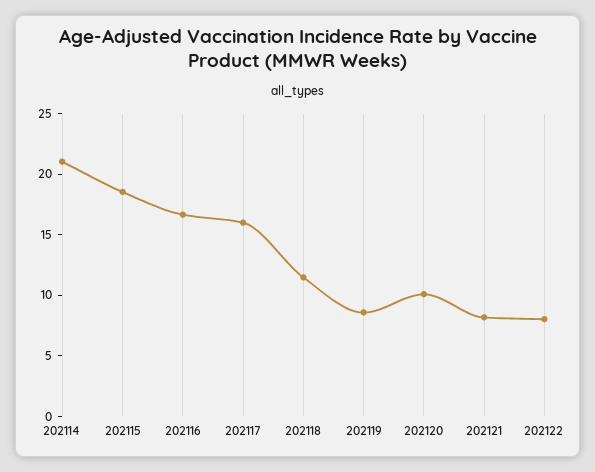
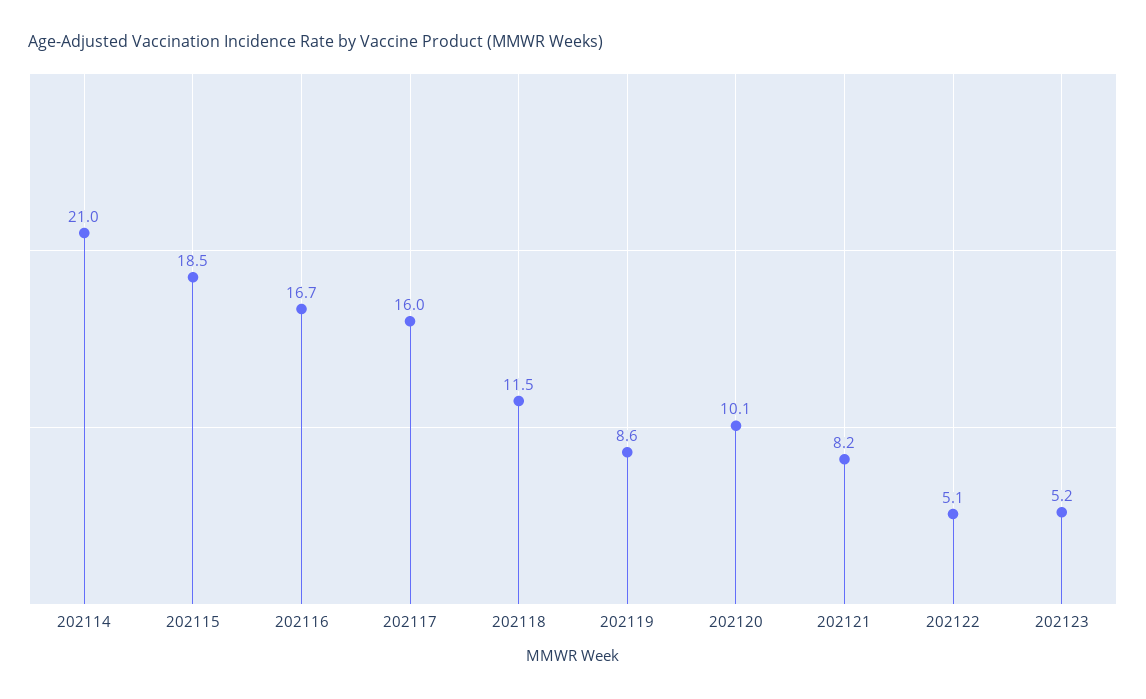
202122: 8 -> 5.1
202123: none -> 5.2

